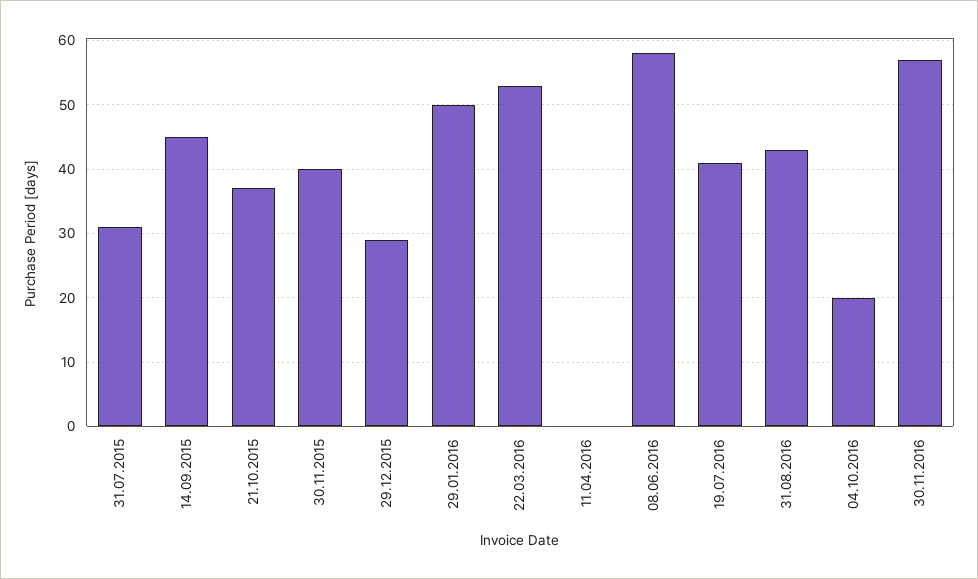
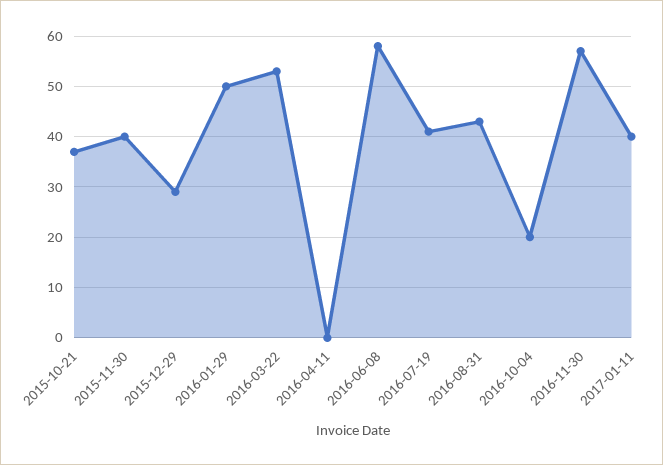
31.07.2015: 31 -> none
14.09.2015: 45 -> none
2017-01-11: none -> 40

